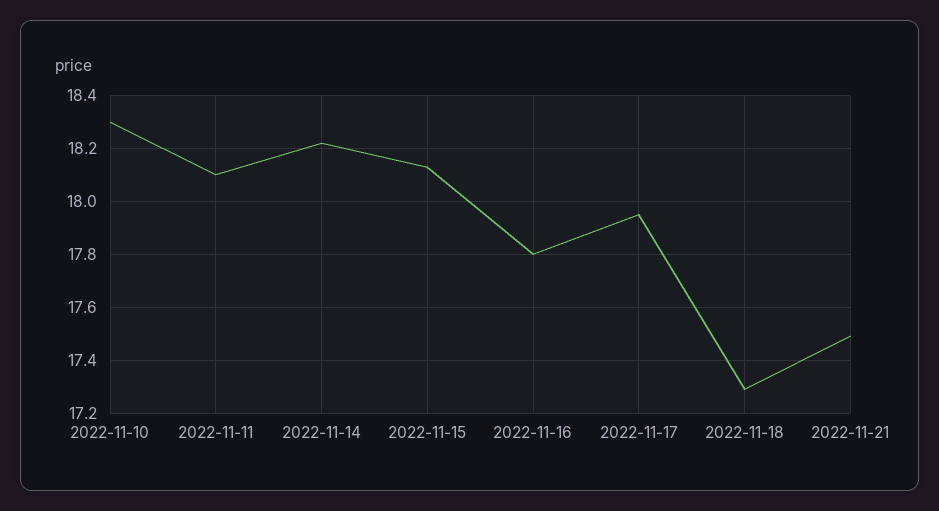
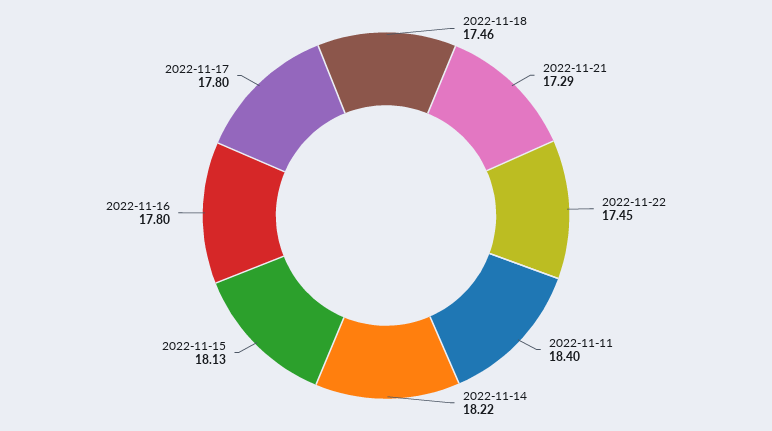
2022-11-10: 18.3 -> none
2022-11-11: 18.1 -> 18.4
2022-11-17: 17.95 -> 17.8
2022-11-18: 17.3 -> 17.46
2022-11-21: 17.5 -> 17.29
2022-11-22: none -> 17.45

